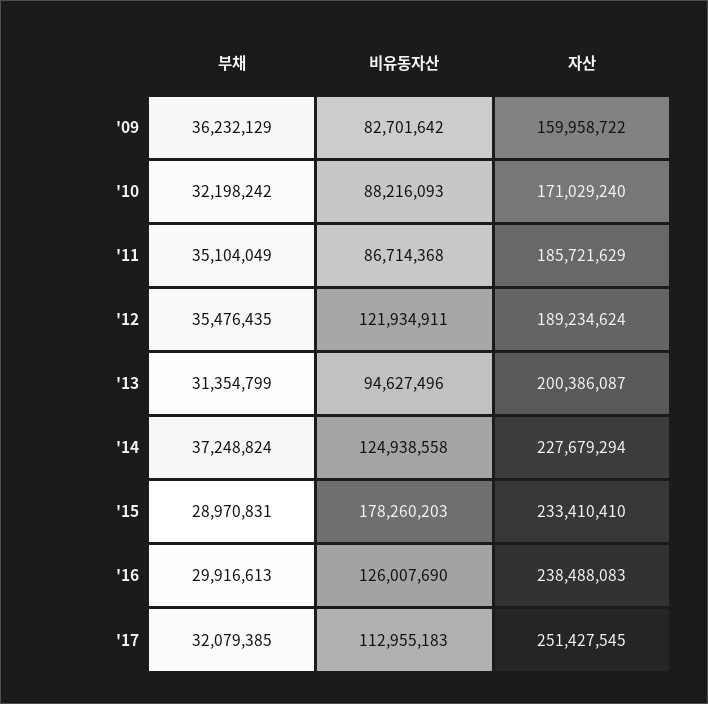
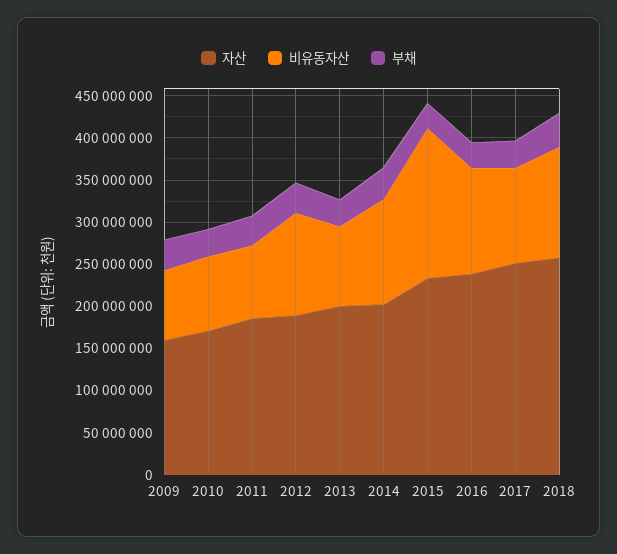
자산, '14: 227679294 -> 200000000
자산, 2018: none -> 260000000
비유동자산, 2018: none -> 130000000
부채, 2018: none -> 40000000

